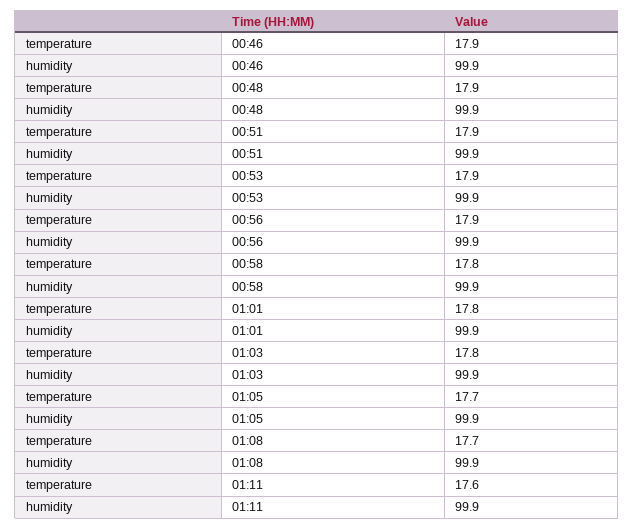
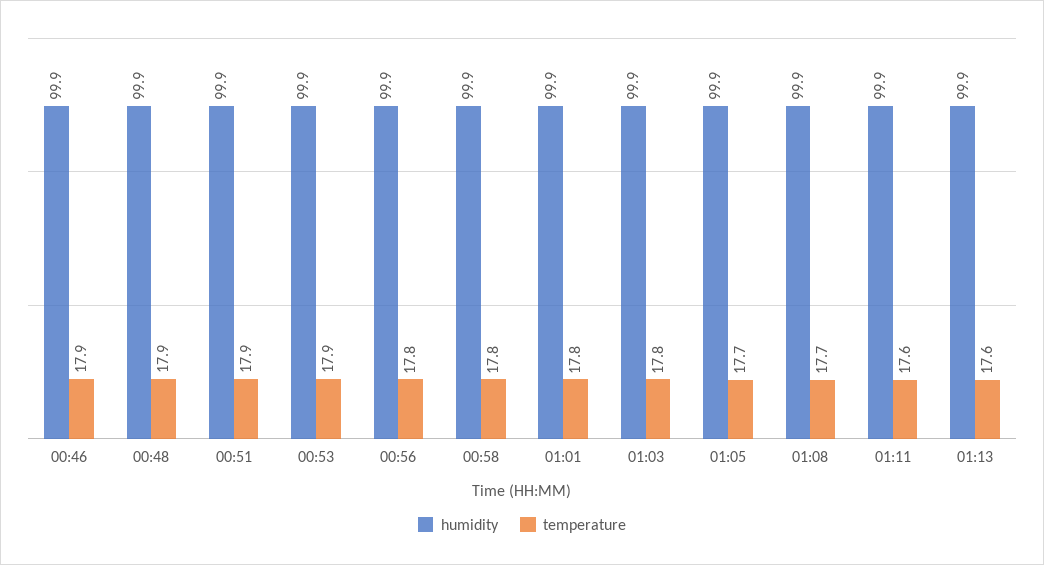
temperature, 00:56: 17.9 -> 17.8
humidity, 01:13: none -> 99.9
temperature, 01:13: none -> 17.6

